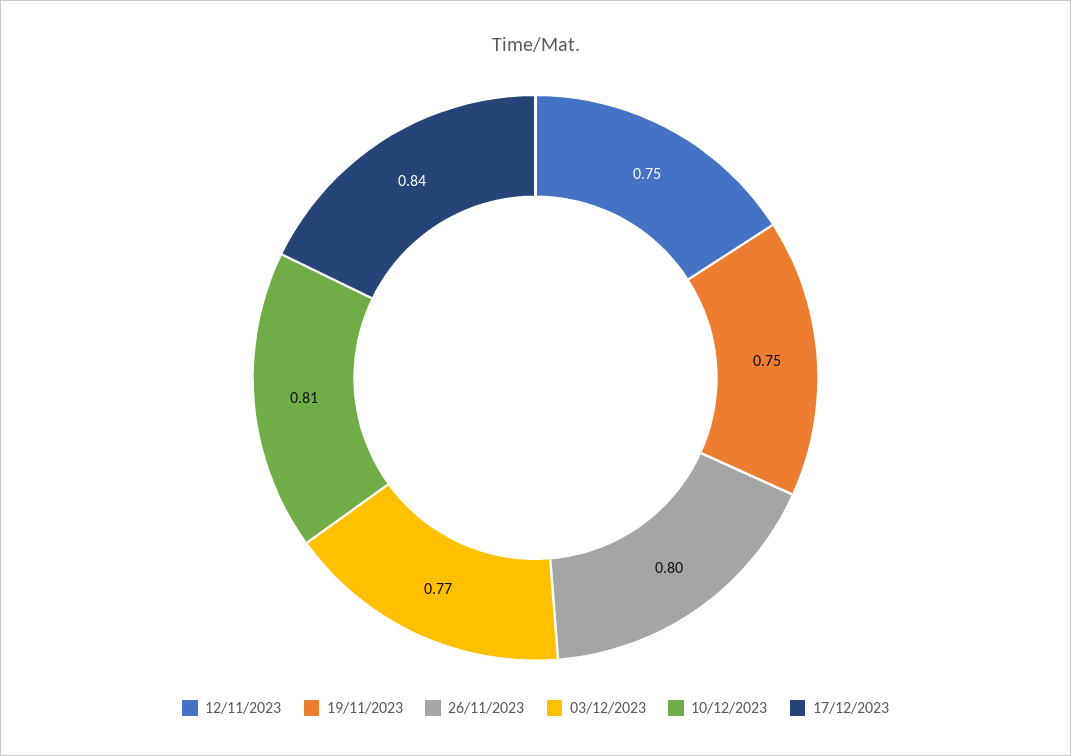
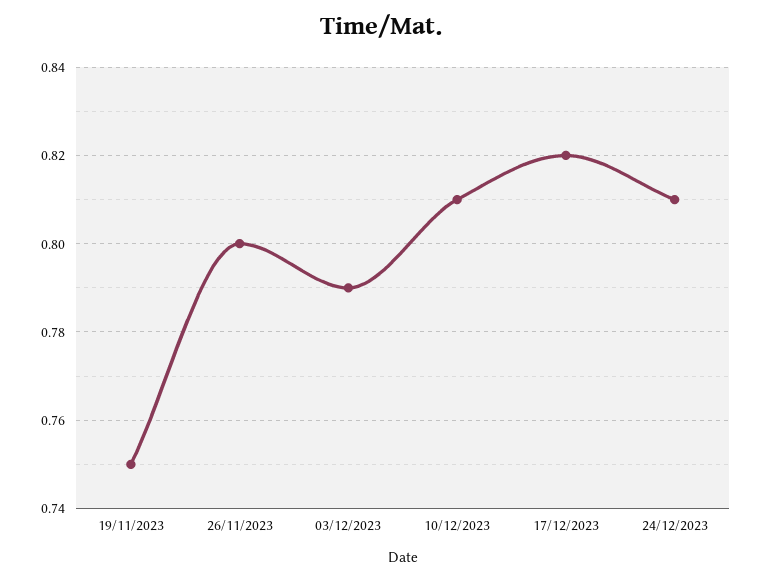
12/11/2023: 0.75 -> none
03/12/2023: 0.77 -> 0.79
17/12/2023: 0.84 -> 0.82
24/12/2023: none -> 0.81

